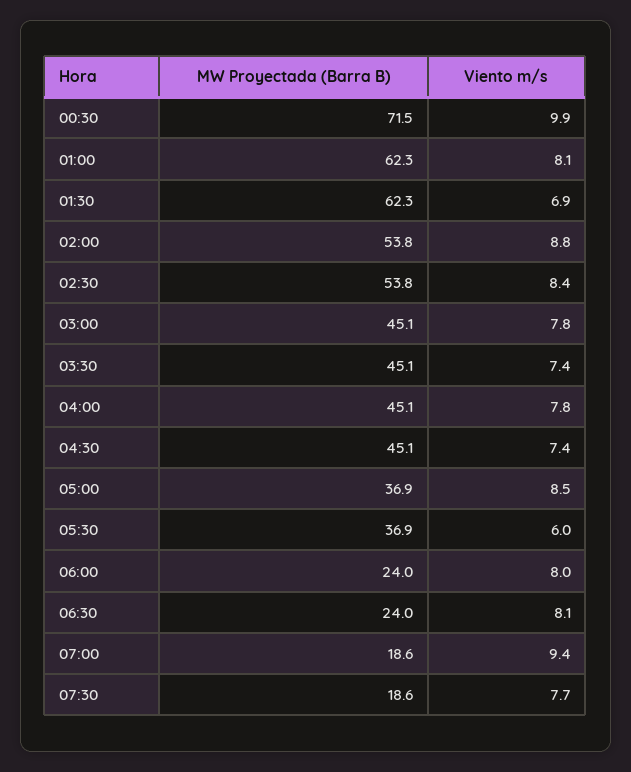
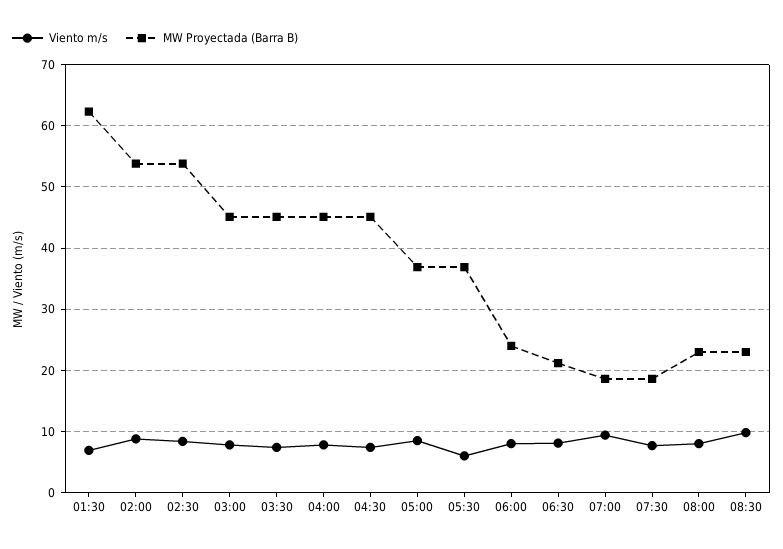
MW Proyectada (Barra B), 00:30: 71.5 -> none
Viento m/s, 00:30: 9.9 -> none
MW Proyectada (Barra B), 01:00: 62.3 -> none
Viento m/s, 01:00: 8.1 -> none
MW Proyectada (Barra B), 06:30: 24 -> 21
Viento m/s, 08:00: none -> 8
MW Proyectada (Barra B), 08:00: none -> 23
Viento m/s, 08:30: none -> 10
MW Proyectada (Barra B), 08:30: none -> 23

